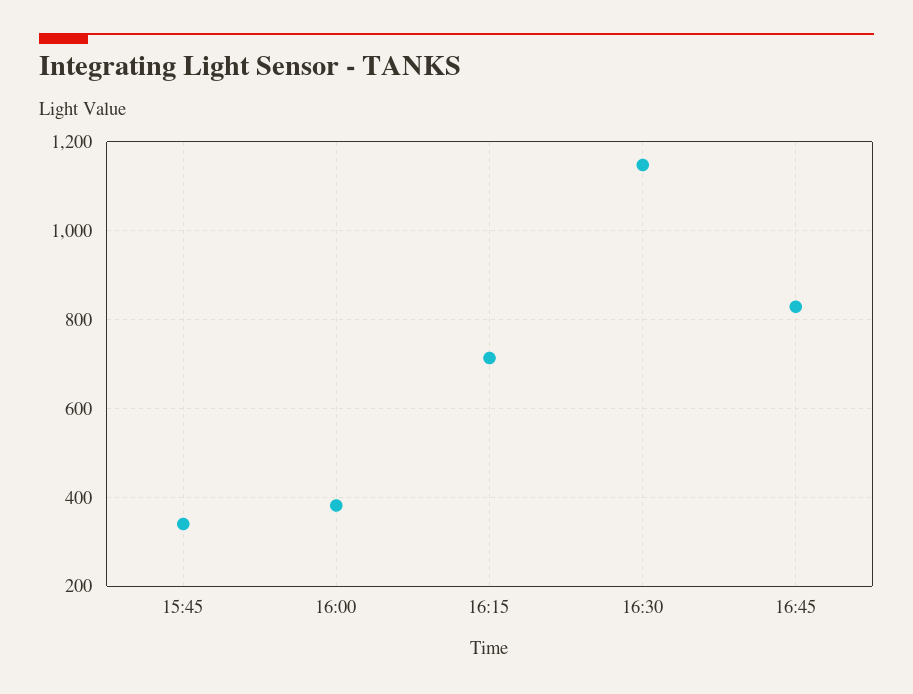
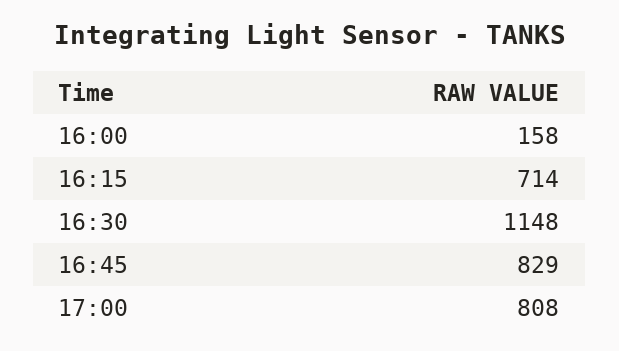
15:45: 340 -> none
16:00: 380 -> 158
17:00: none -> 808

